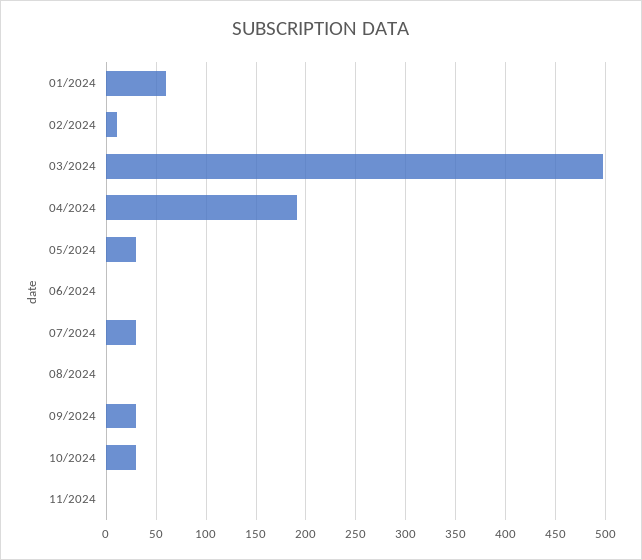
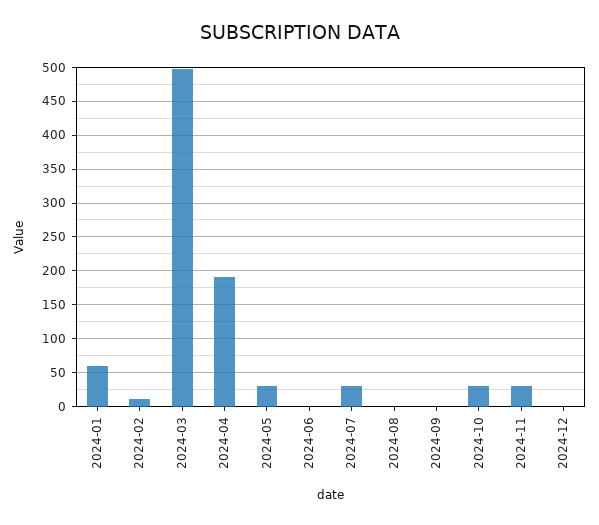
09/2024: 30 -> 0
11/2024: 0 -> 30
2024-12: none -> 0

